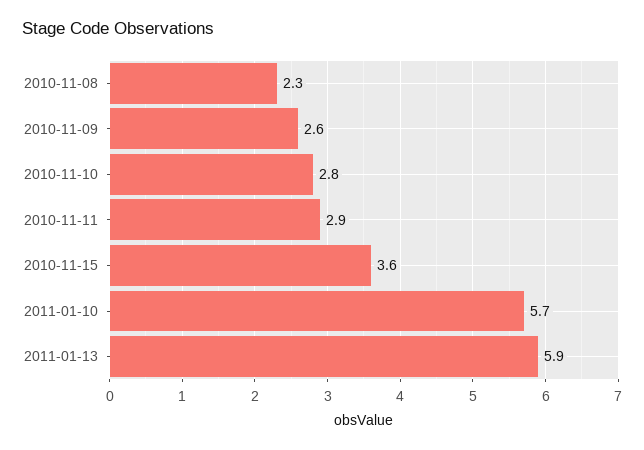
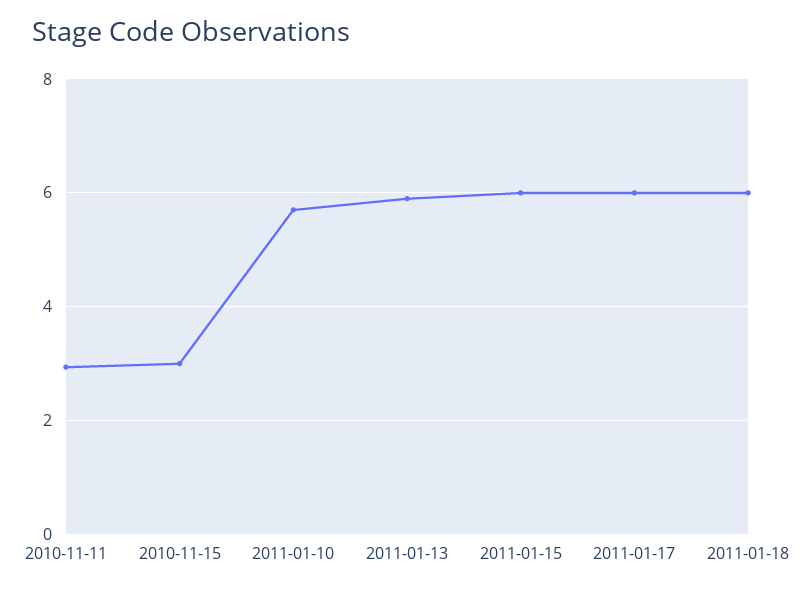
2010-11-08: 2.3 -> none
2010-11-09: 2.6 -> none
2010-11-10: 2.8 -> none
2010-11-15: 3.6 -> 3
2011-01-15: none -> 6
2011-01-17: none -> 6
2011-01-18: none -> 6

